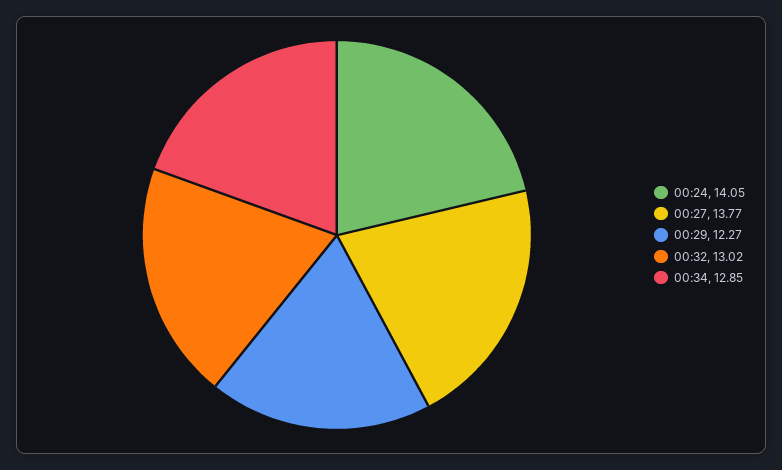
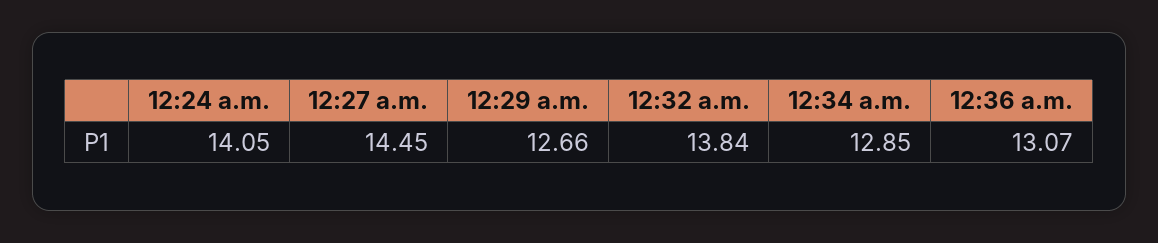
00:27: 13.77 -> 14.45
00:29: 12.27 -> 12.66
00:32: 13.02 -> 13.84
12:36 a.m.: none -> 13.07

